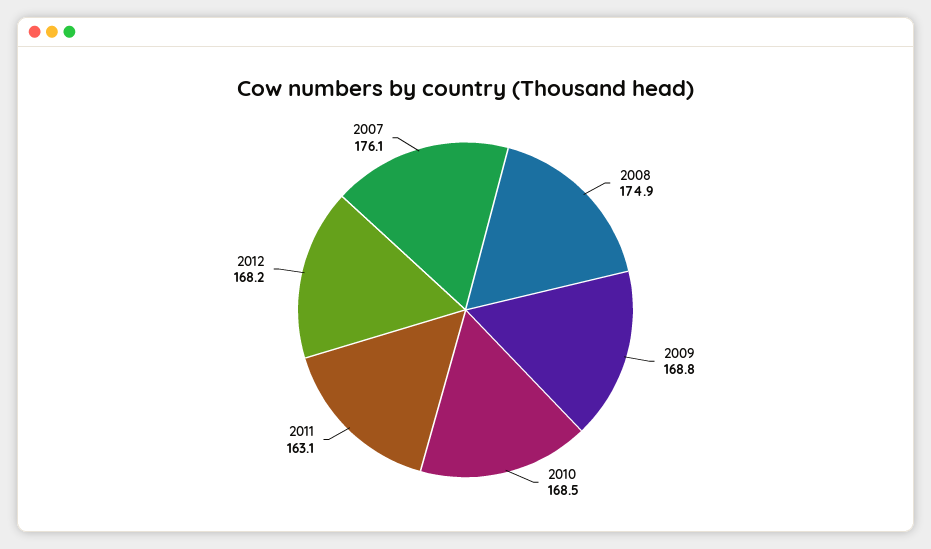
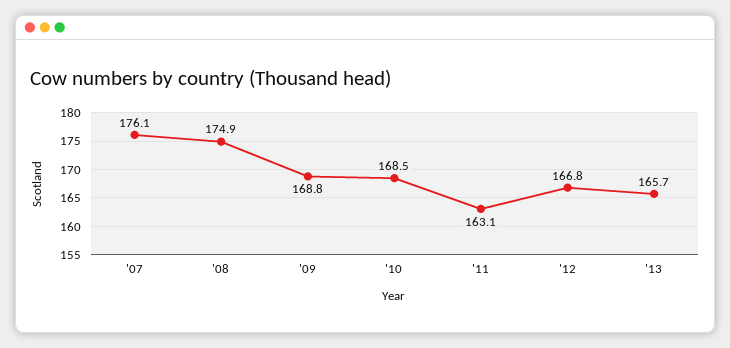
2012: 168.2 -> 166.8
'13: none -> 165.7

